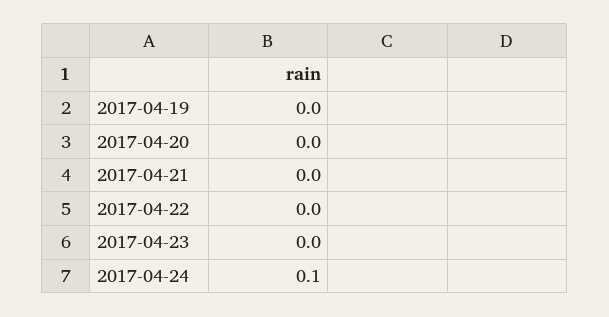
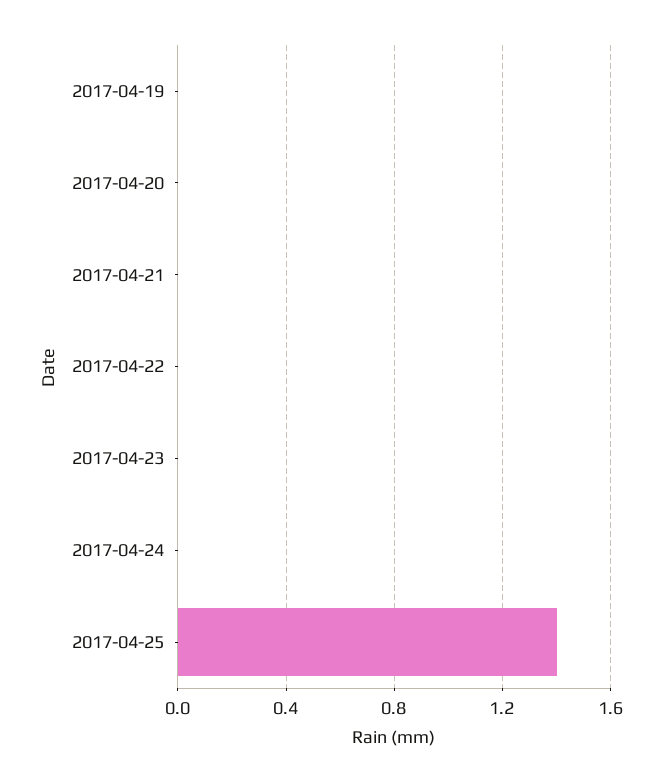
2017-04-24: 0.1 -> 0
2017-04-25: none -> 1.4

